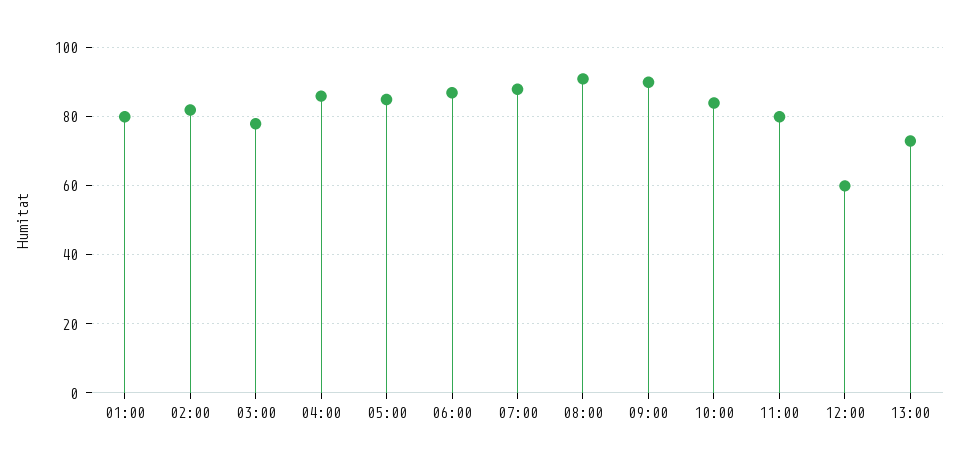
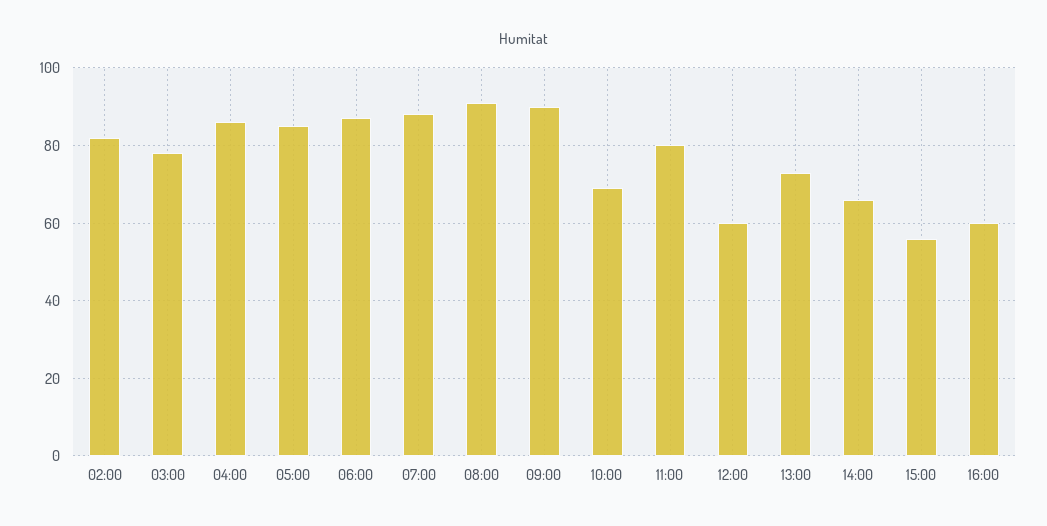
01:00: 80 -> none
10:00: 85 -> 70
14:00: none -> 65
15:00: none -> 55
16:00: none -> 60

